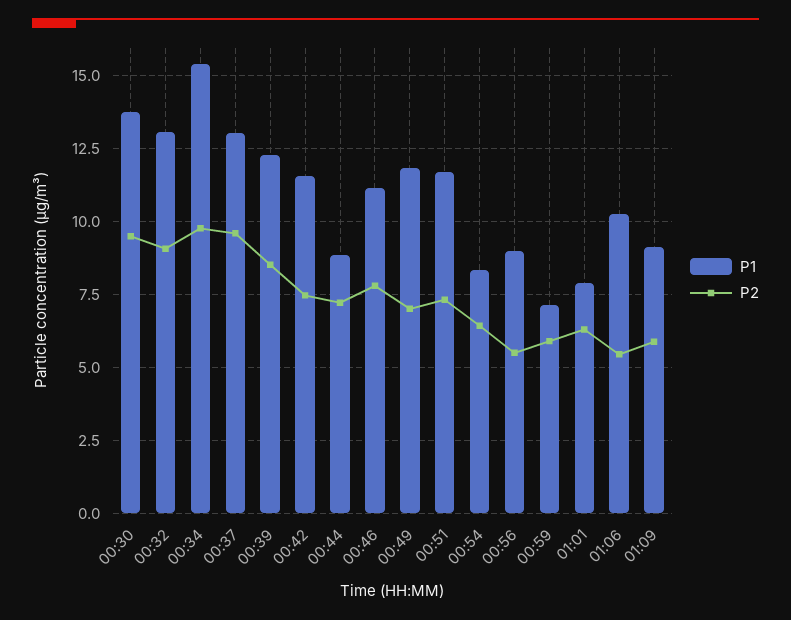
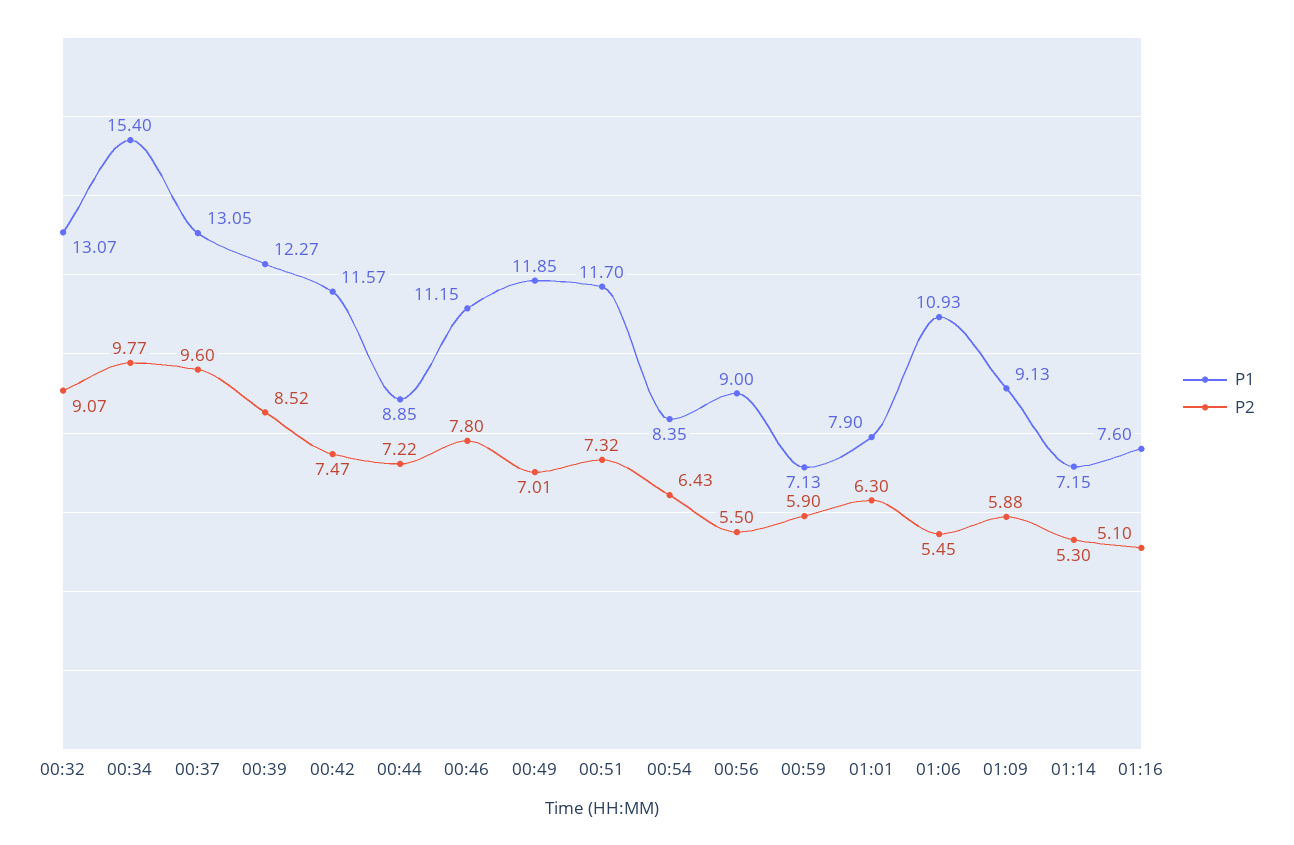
P1, 00:30: 13.75 -> none
P2, 00:30: 9.5 -> none
P1, 01:06: 10.25 -> 10.93
P1, 01:14: none -> 7.15
P2, 01:14: none -> 5.3
P1, 01:16: none -> 7.6
P2, 01:16: none -> 5.1

